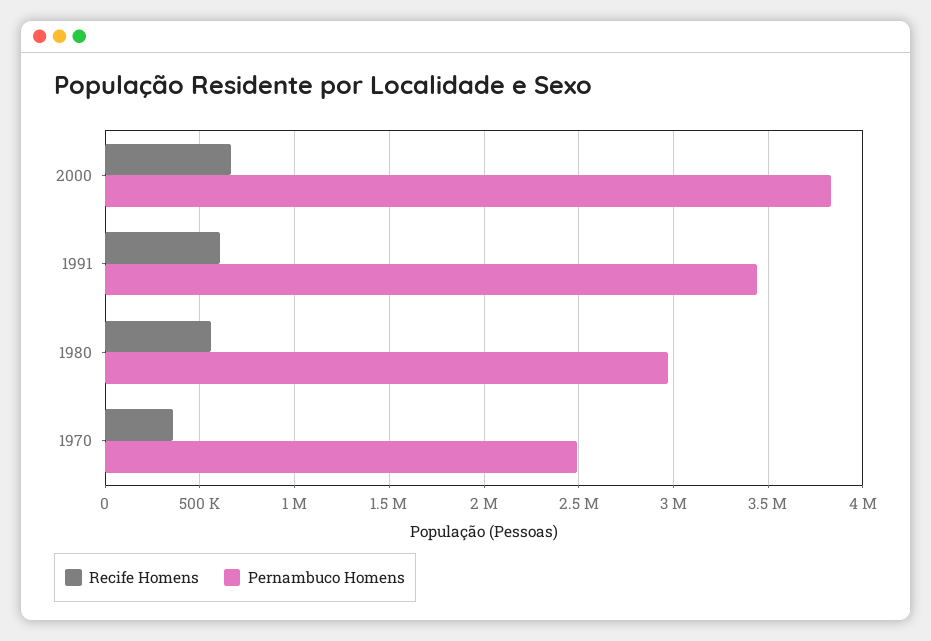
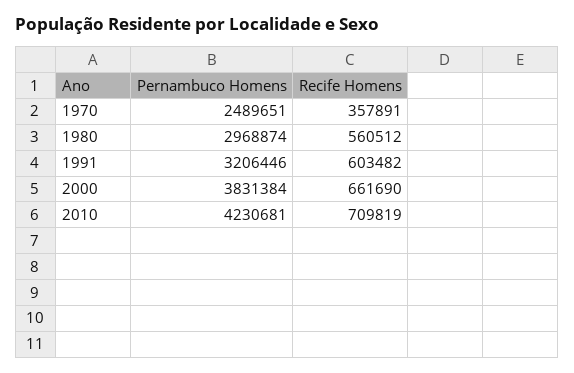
Pernambuco Homens, 1991: 3450000 -> 3206446
Pernambuco Homens, 2010: none -> 4230681
Recife Homens, 2010: none -> 709819

